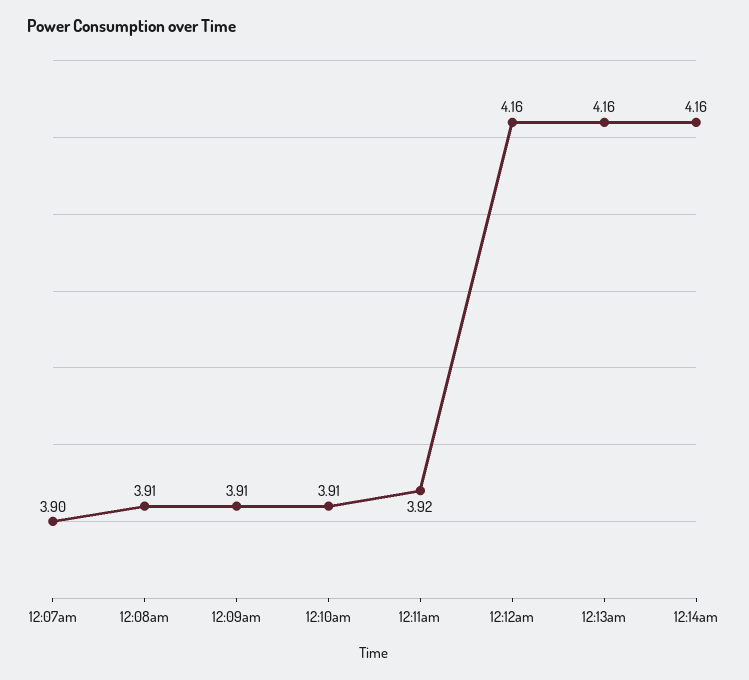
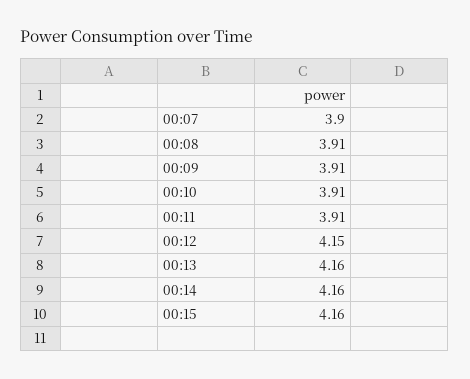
12:11am: 3.92 -> 3.91
12:12am: 4.16 -> 4.15
00:15: none -> 4.16

